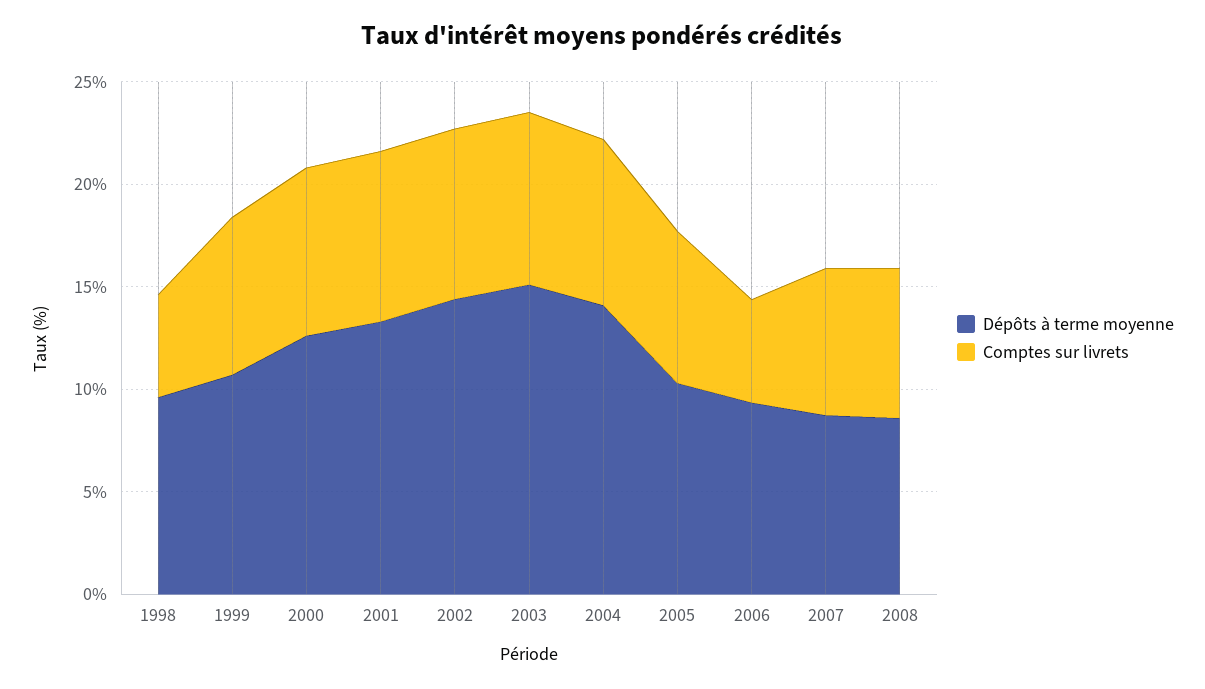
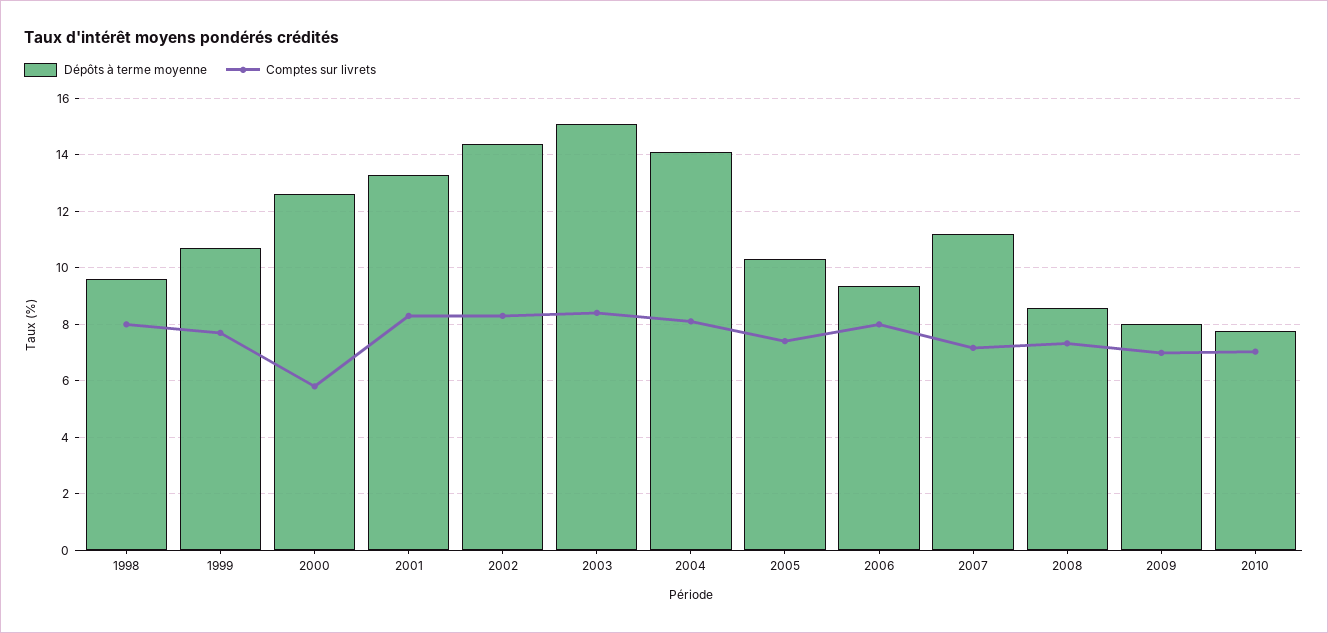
Comptes sur livrets, 1998: 5 -> 8
Comptes sur livrets, 2000: 8 -> 5.75
Comptes sur livrets, 2006: 5 -> 8
Dépôts à terme moyenne, 2007: 9 -> 11.25
Dépôts à terme moyenne, 2009: none -> 8
Comptes sur livrets, 2009: none -> 7
Dépôts à terme moyenne, 2010: none -> 7.75
Comptes sur livrets, 2010: none -> 7

